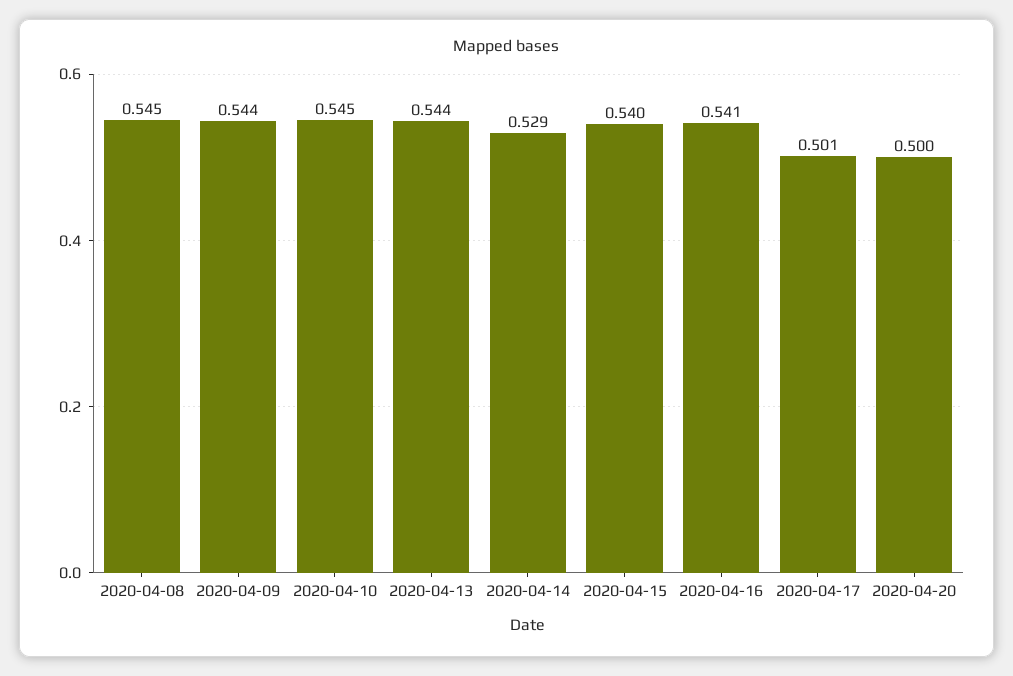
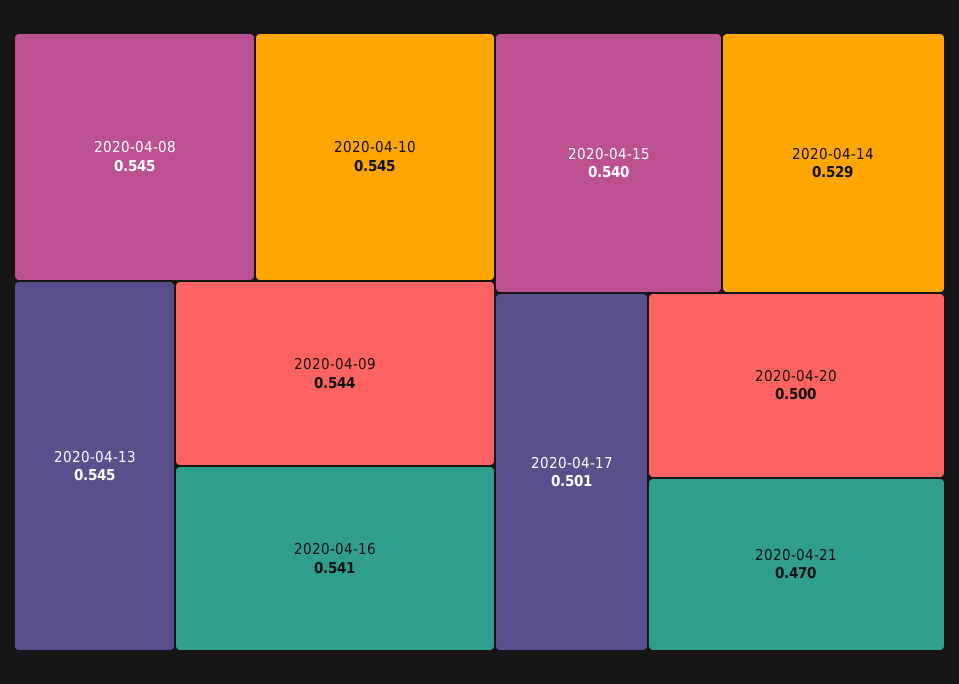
2020-04-13: 0.544 -> 0.545
2020-04-21: none -> 0.47

